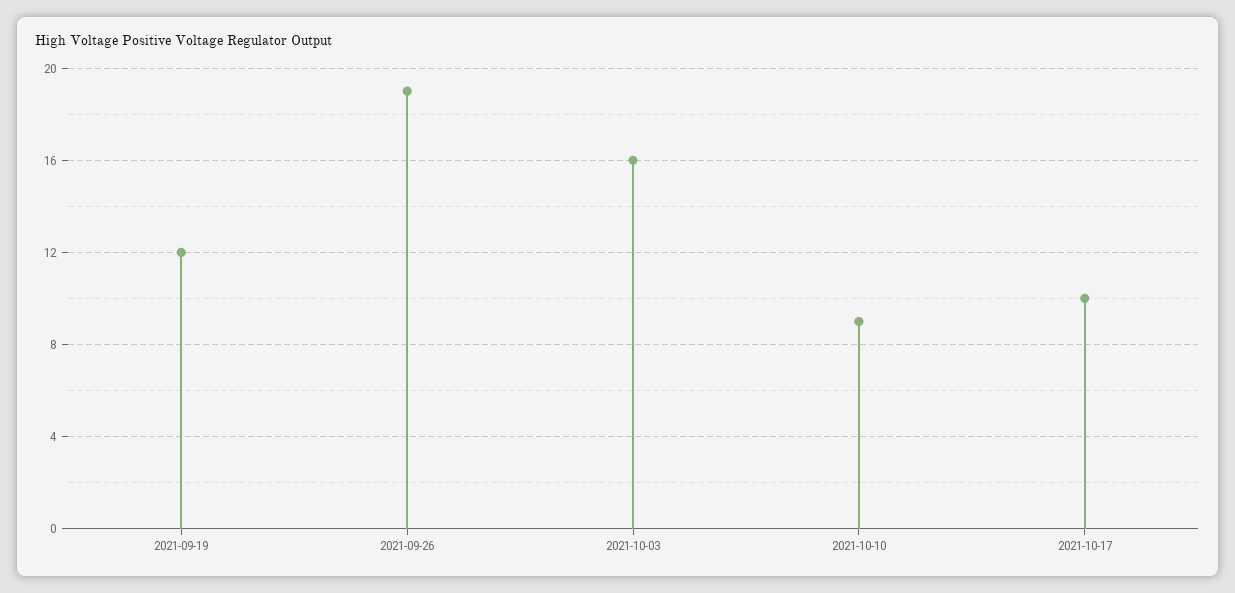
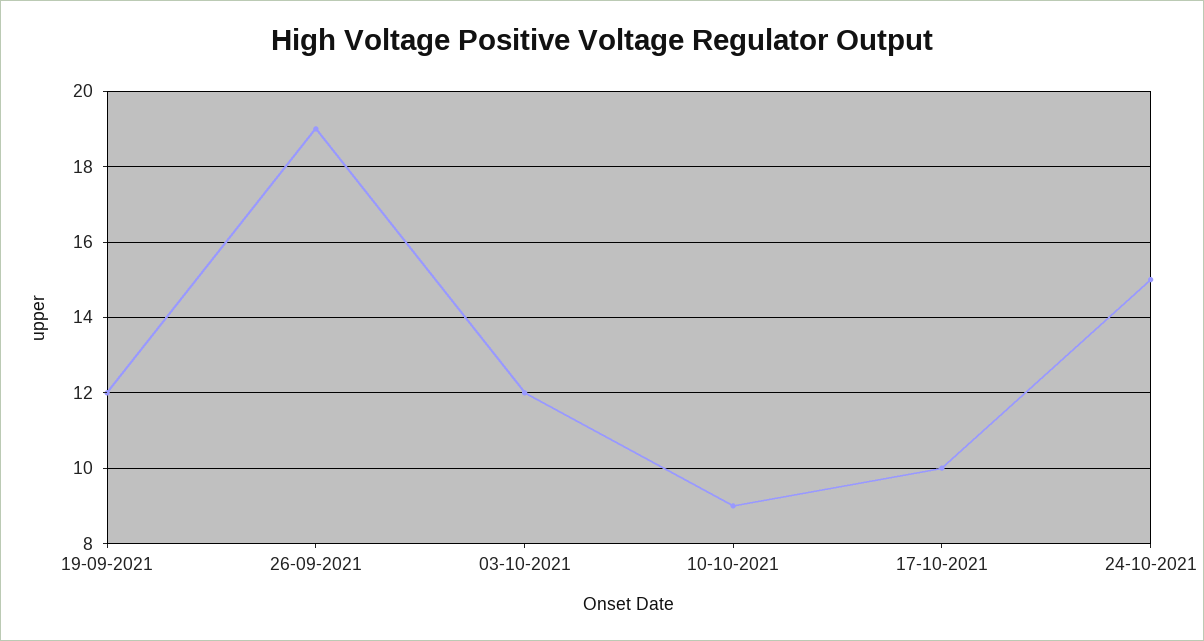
2021-10-03: 16 -> 12
24-10-2021: none -> 15

